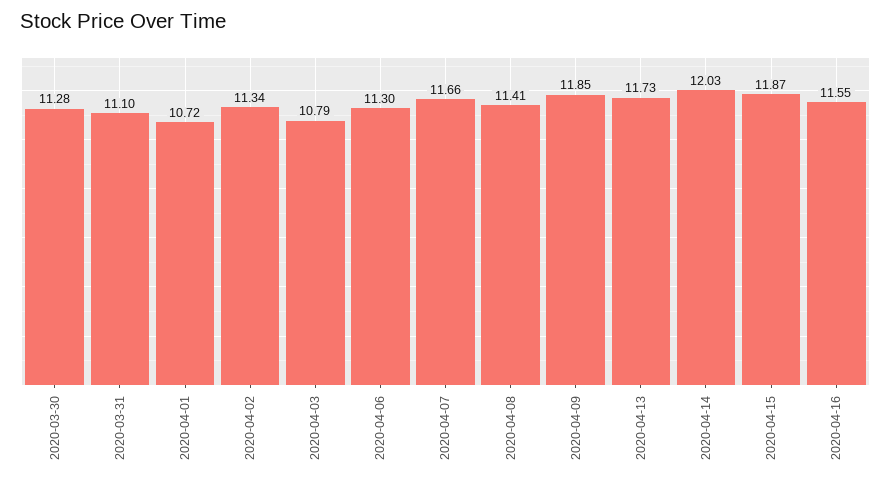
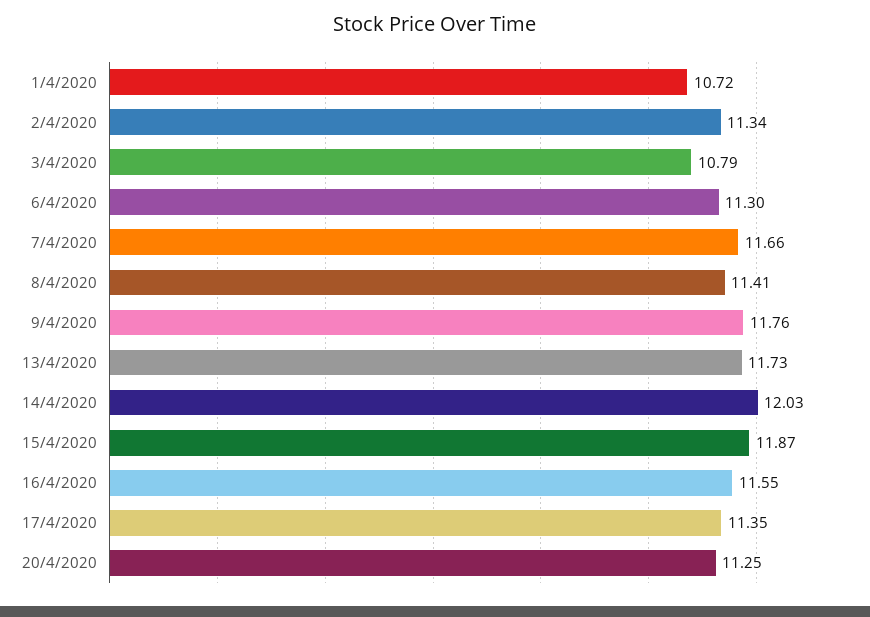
2020-03-30: 11.28 -> none
2020-03-31: 11.1 -> none
2020-04-09: 11.85 -> 11.76
17/4/2020: none -> 11.35
20/4/2020: none -> 11.25

